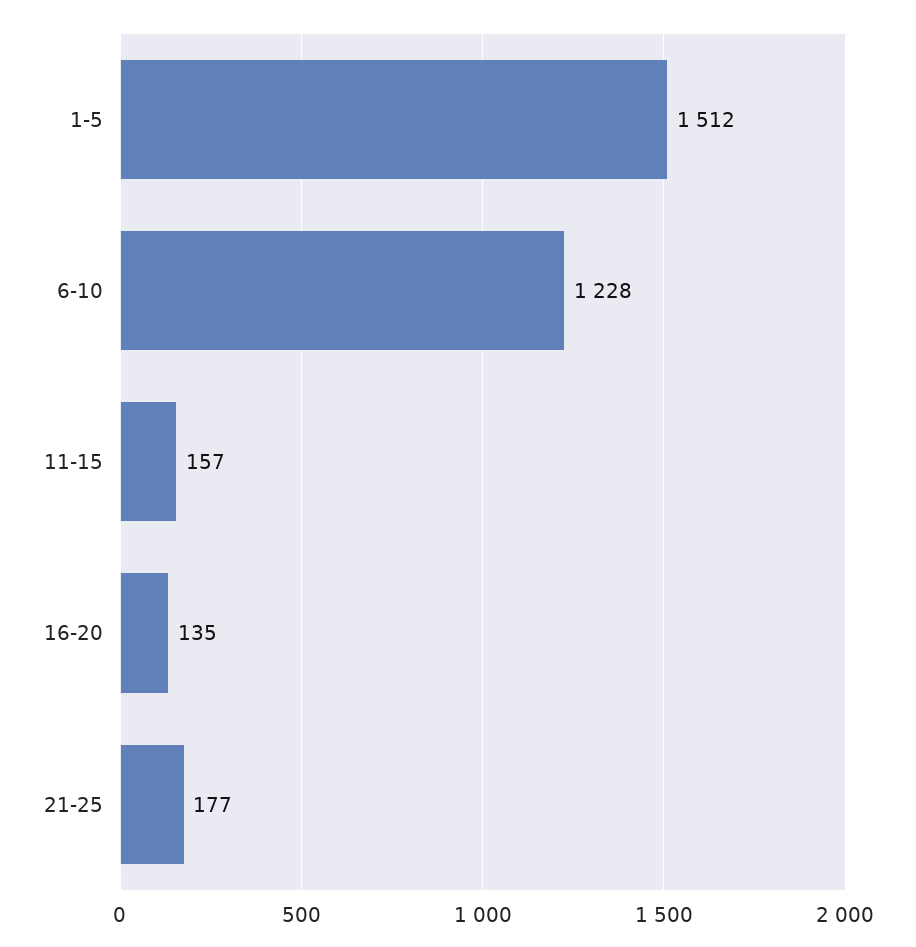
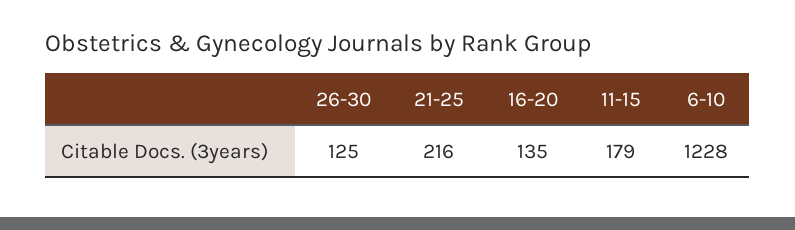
1-5: 1512 -> none
11-15: 157 -> 179
21-25: 177 -> 216
26-30: none -> 125

